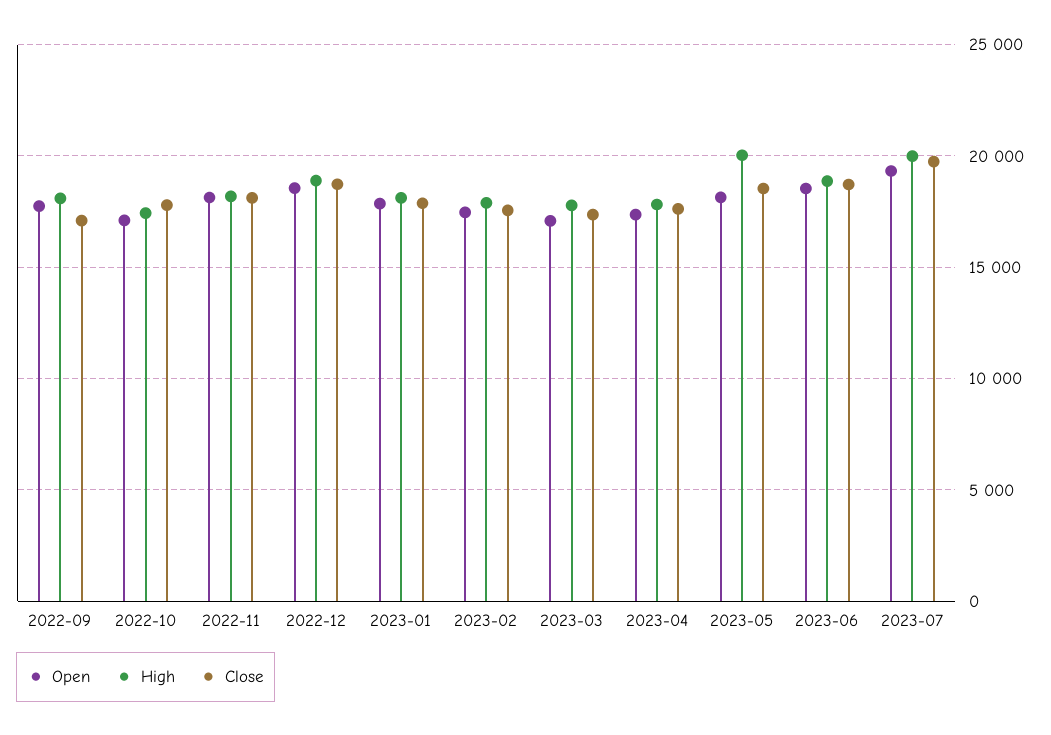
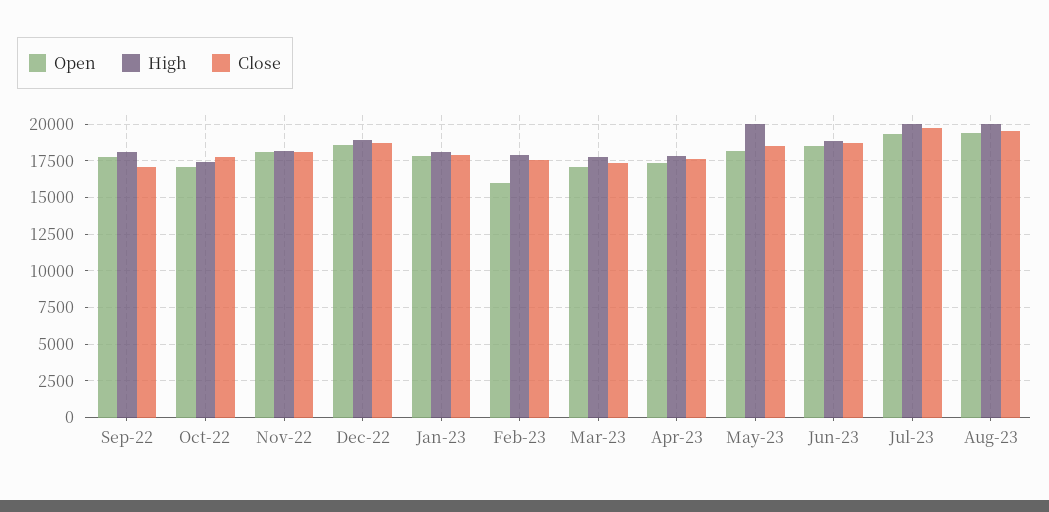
Open, 2023-02: 17500 -> 16000
Open, Aug-23: none -> 19500
High, Aug-23: none -> 20000
Close, Aug-23: none -> 19500

